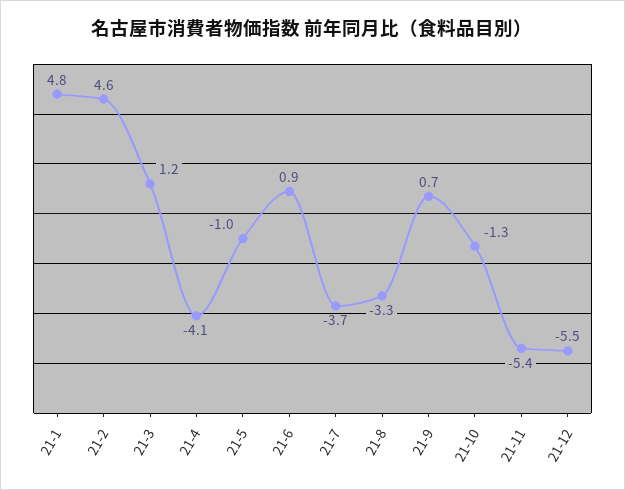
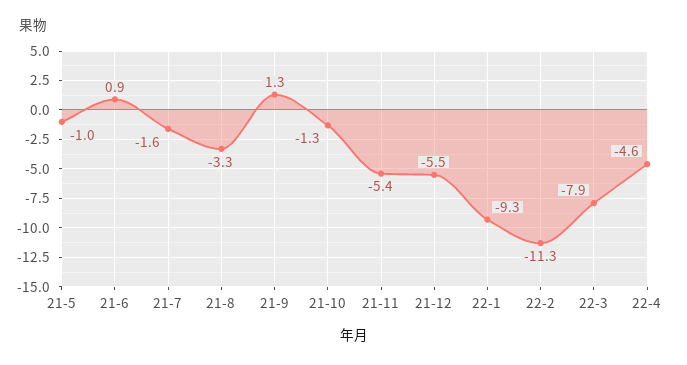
21-1: 4.8 -> none
21-2: 4.6 -> none
21-3: 1.2 -> none
21-4: -4.1 -> none
21-7: -3.7 -> -1.6
21-9: 0.7 -> 1.3
22-1: none -> -9.3
22-2: none -> -11.3
22-3: none -> -7.9
22-4: none -> -4.6

